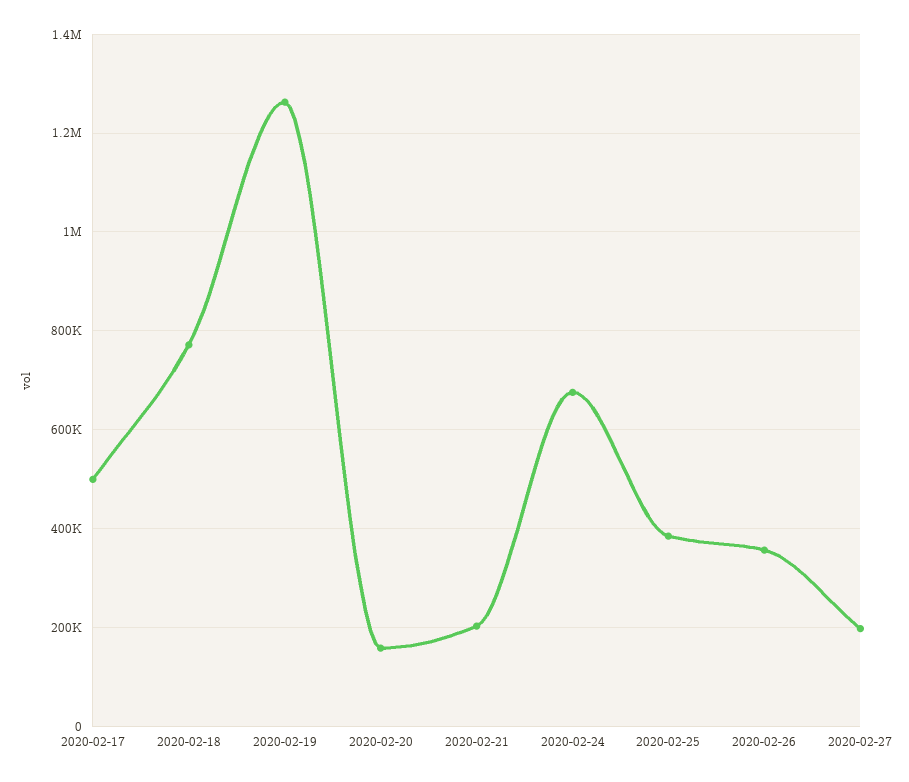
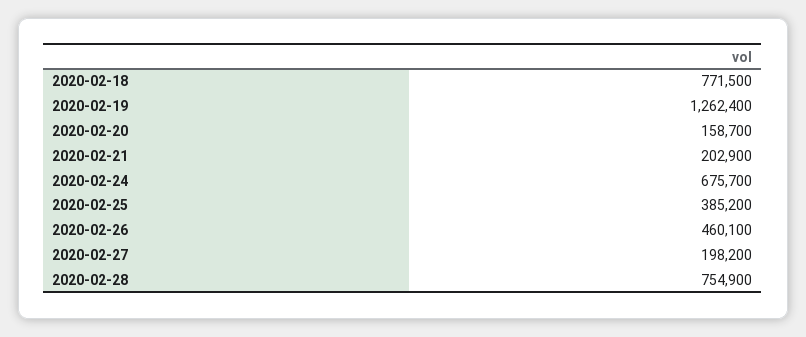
2020-02-17: 500000 -> none
2020-02-26: 360000 -> 460100
2020-02-28: none -> 754900

